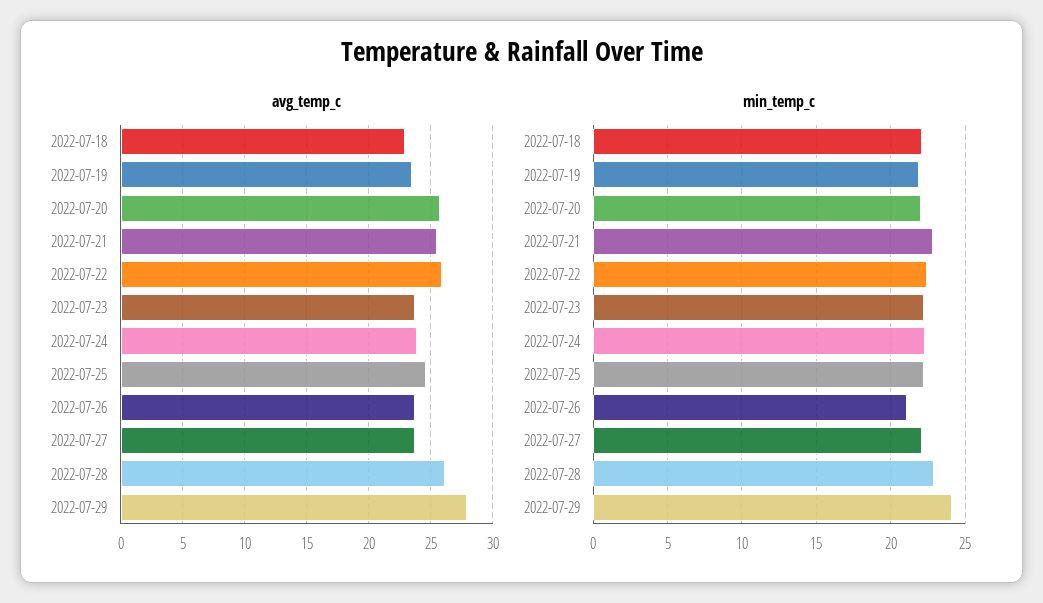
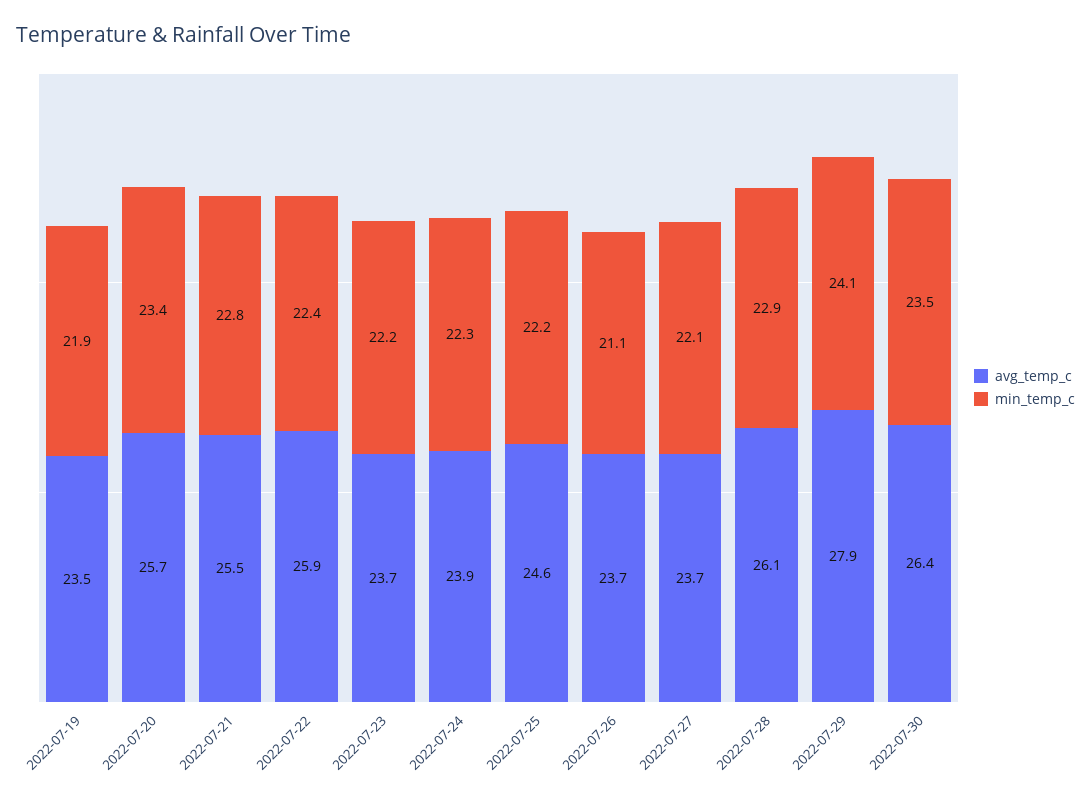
avg_temp_c, 2022-07-18: 23 -> none
min_temp_c, 2022-07-18: 22 -> none
min_temp_c, 2022-07-20: 22 -> 23.4
avg_temp_c, 2022-07-30: none -> 26.4
min_temp_c, 2022-07-30: none -> 23.5

